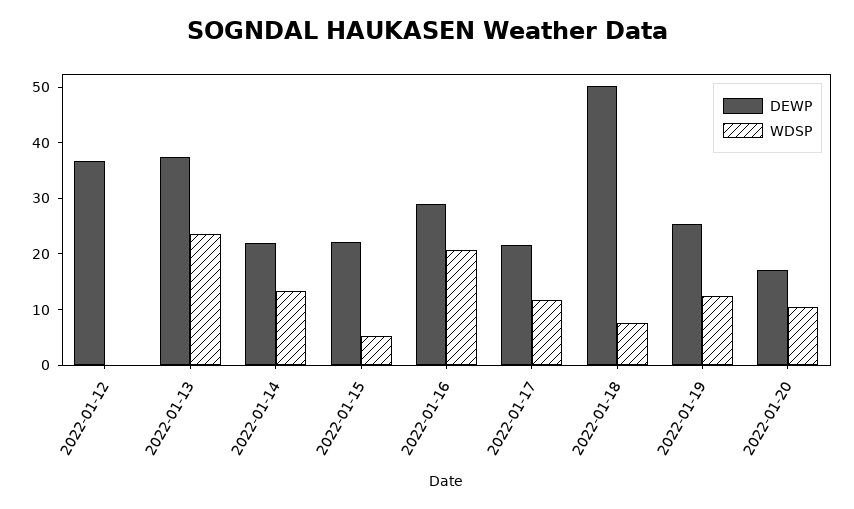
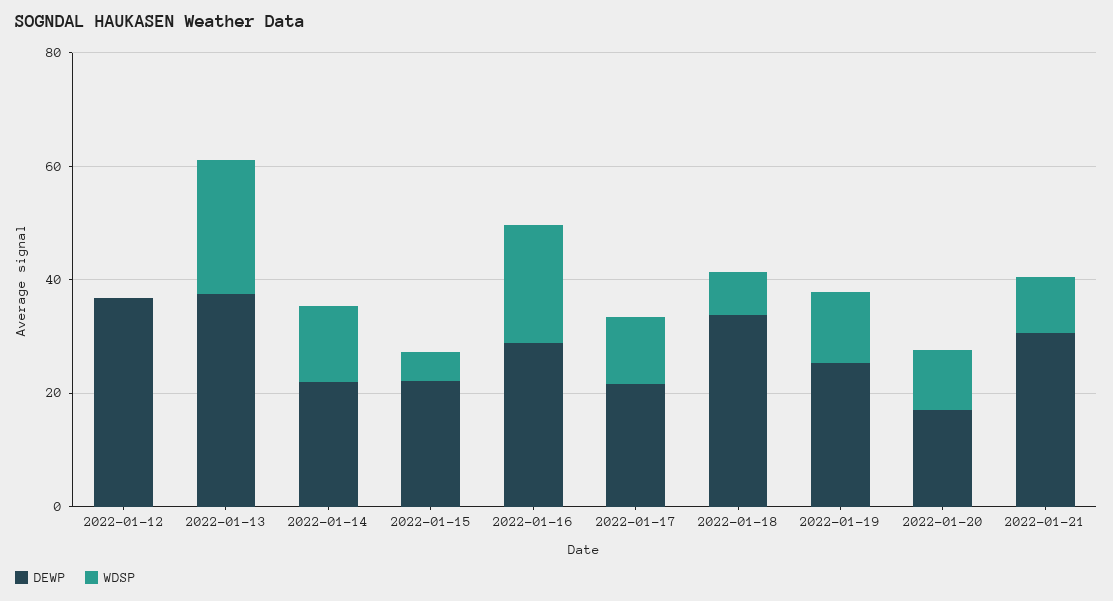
DEWP, 2022-01-18: 50 -> 35
DEWP, 2022-01-21: none -> 30
WDSP, 2022-01-21: none -> 10

